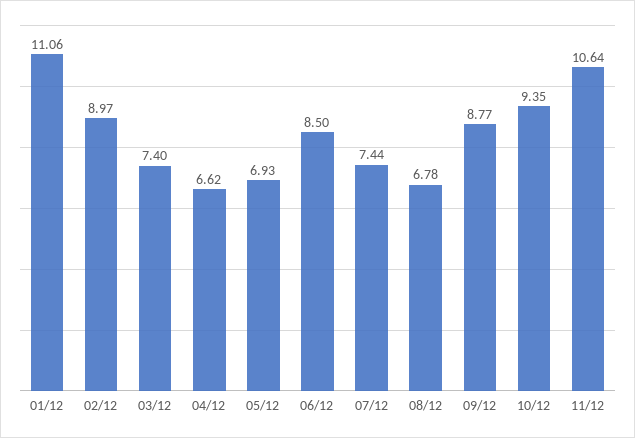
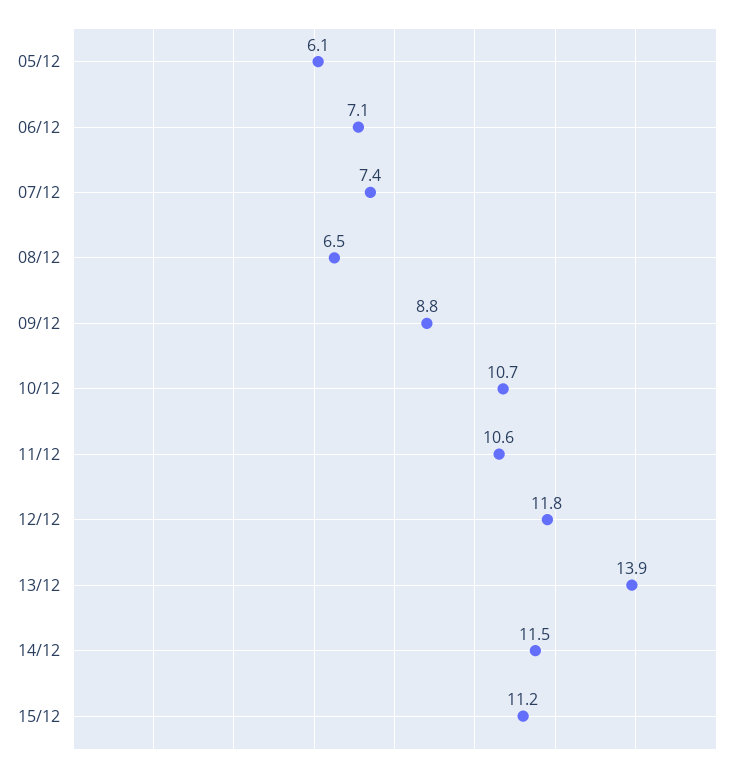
01/12: 11.06 -> none
02/12: 8.97 -> none
03/12: 7.4 -> none
04/12: 6.62 -> none
05/12: 6.93 -> 6.1
06/12: 8.5 -> 7.1
08/12: 6.78 -> 6.5
10/12: 9.35 -> 10.7
12/12: none -> 11.8
13/12: none -> 13.9
14/12: none -> 11.5
15/12: none -> 11.2

